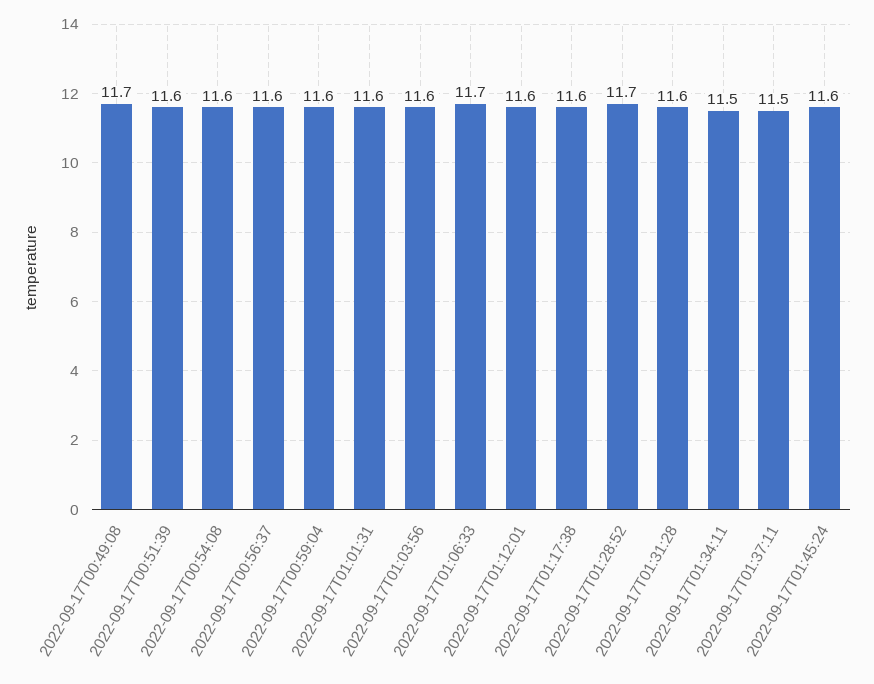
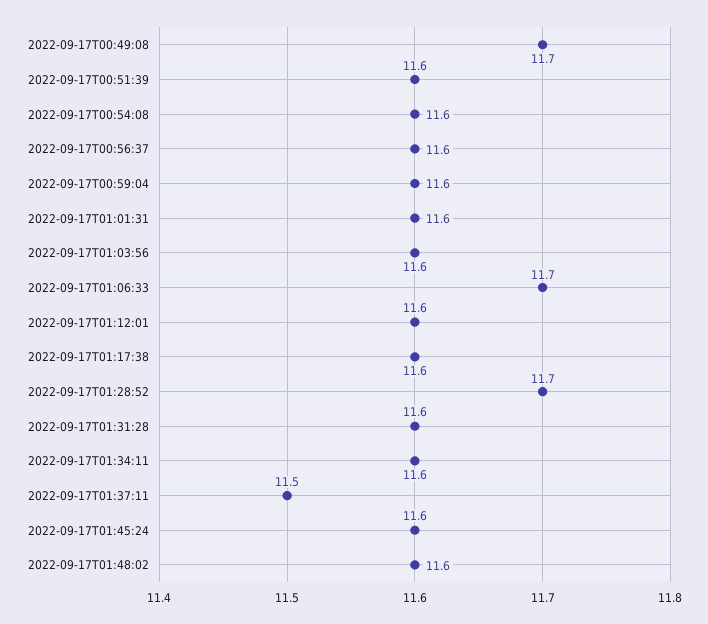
2022-09-17T01:34:11: 11.5 -> 11.6
2022-09-17T01:48:02: none -> 11.6

